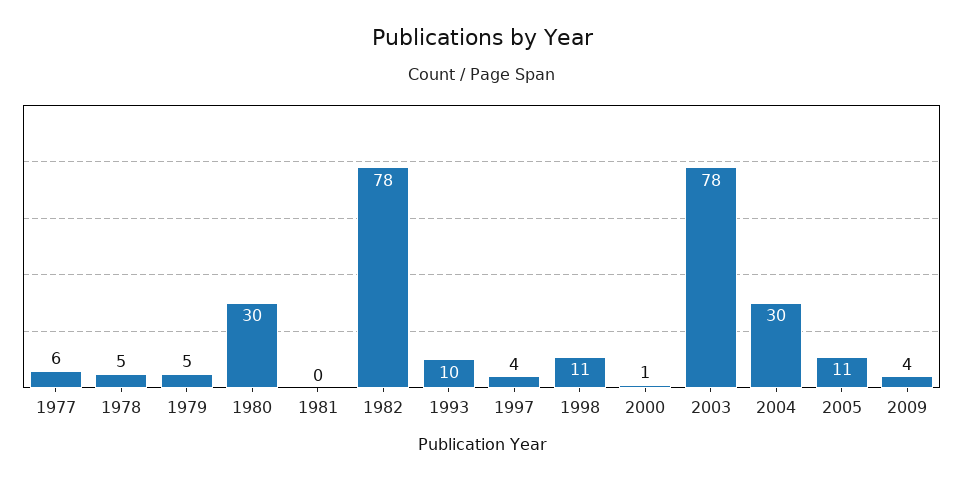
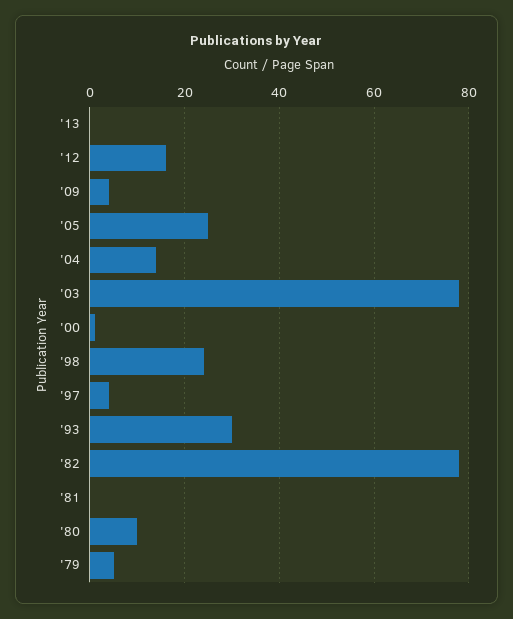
1977: 6 -> none
1978: 5 -> none
1980: 30 -> 10
1993: 10 -> 30
1998: 11 -> 25
2004: 30 -> 15
2005: 11 -> 25
'13: none -> 0
'12: none -> 15

